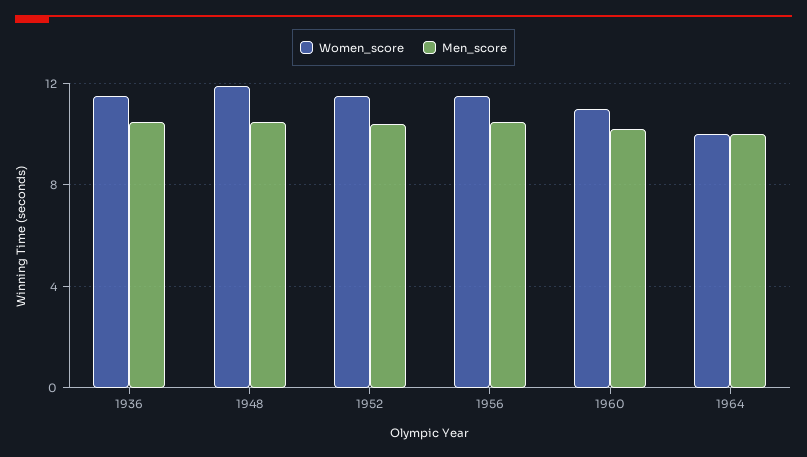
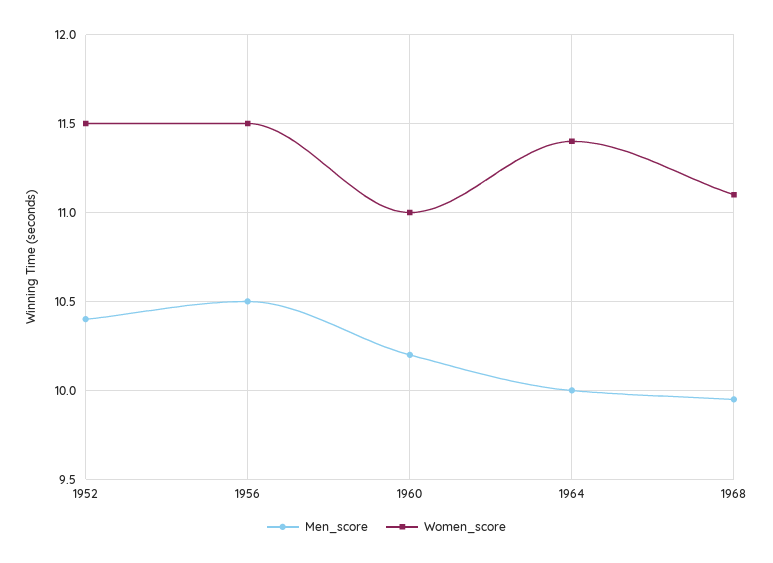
Women_score, 1936: 11.5 -> none
Men_score, 1936: 10.5 -> none
Women_score, 1948: 12 -> none
Men_score, 1948: 10.5 -> none
Women_score, 1964: 10 -> 11.4
Men_score, 1968: none -> 9.95
Women_score, 1968: none -> 11.1

